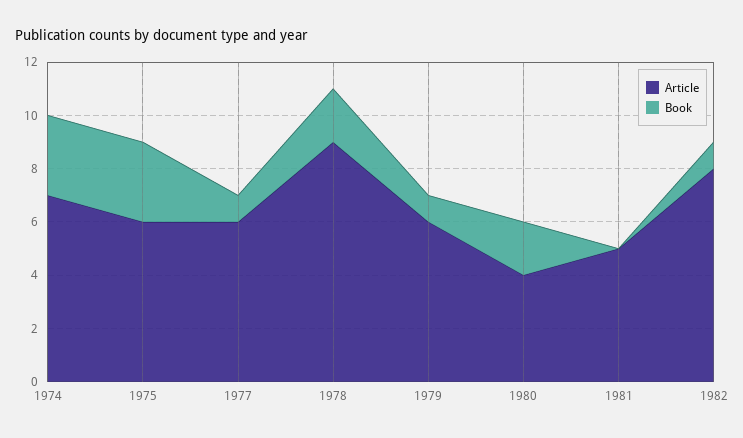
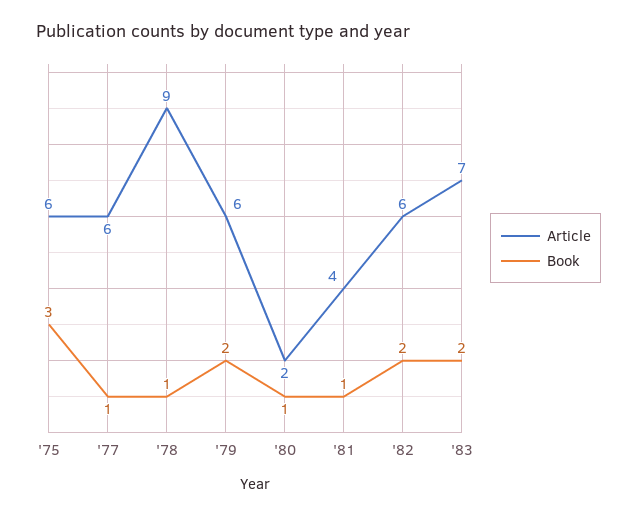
Article, 1974: 7 -> none
Book, 1974: 3 -> none
Book, 1978: 2 -> 1
Book, 1979: 1 -> 2
Article, 1980: 4 -> 2
Book, 1980: 2 -> 1
Article, 1981: 5 -> 4
Book, 1981: 0 -> 1
Article, 1982: 8 -> 6
Book, 1982: 1 -> 2
Article, '83: none -> 7
Book, '83: none -> 2

